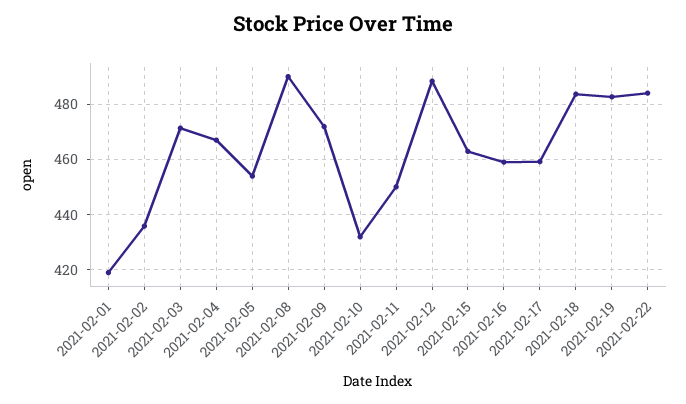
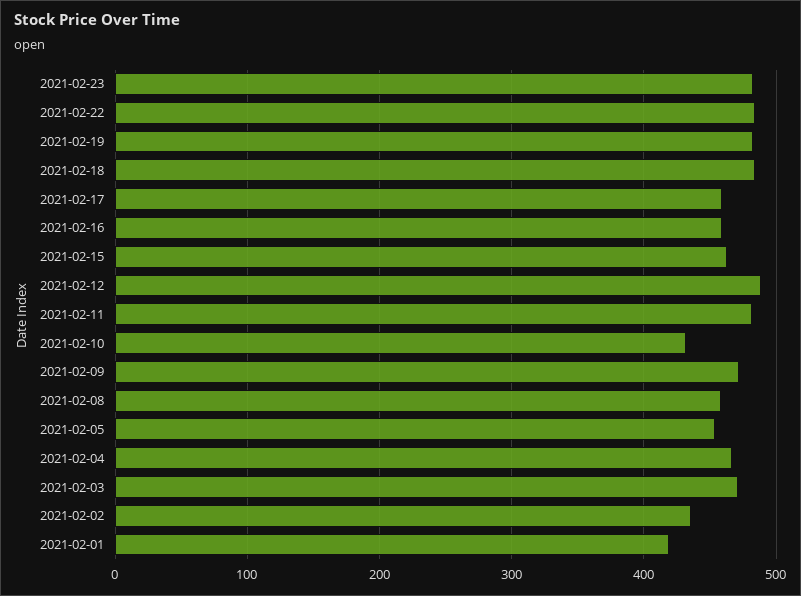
2021-02-08: 490 -> 460
2021-02-11: 450 -> 480
2021-02-23: none -> 480

